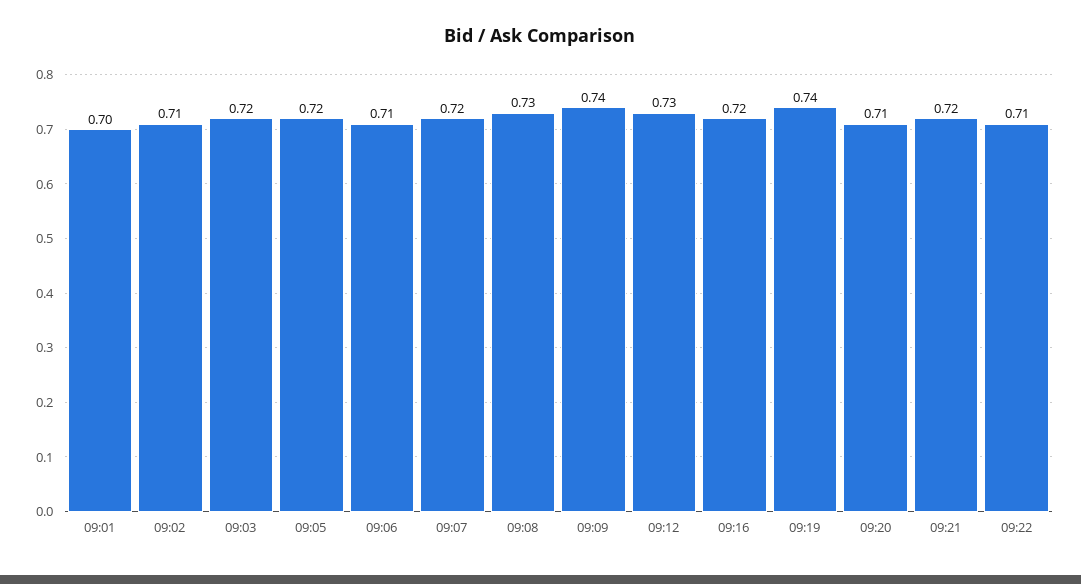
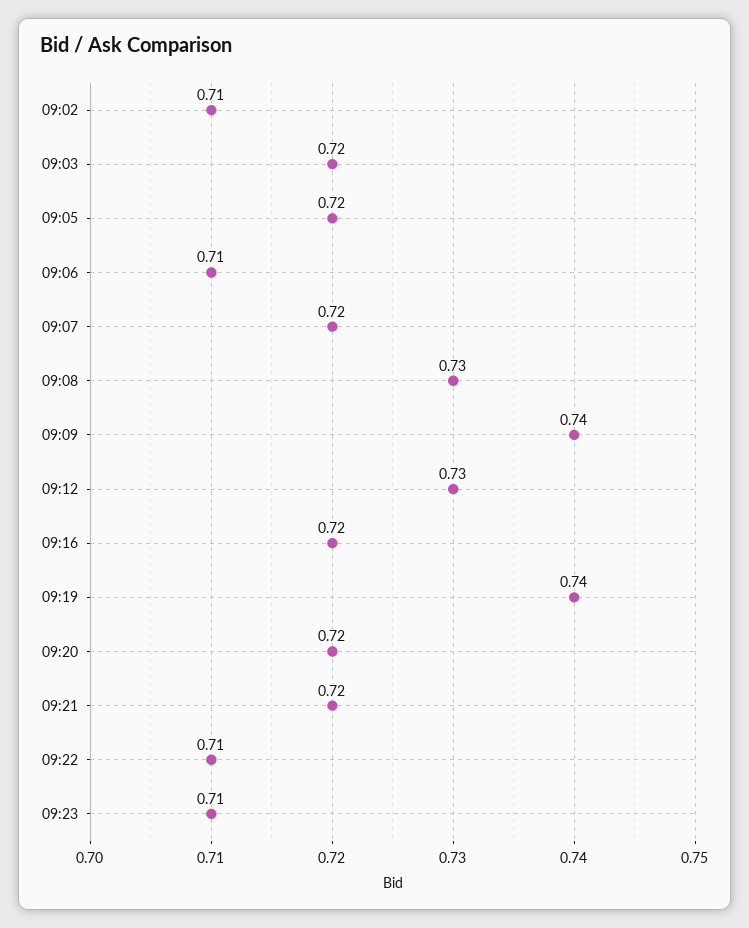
09:01: 0.7 -> none
09:20: 0.71 -> 0.72
09:23: none -> 0.71

